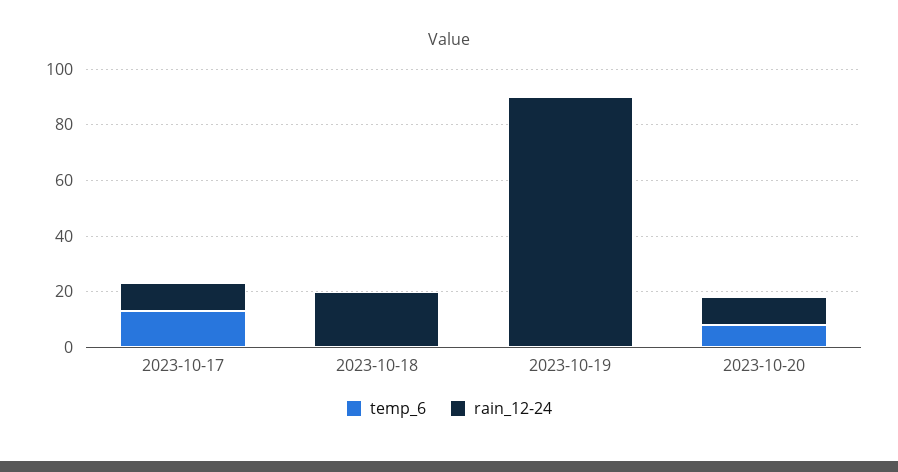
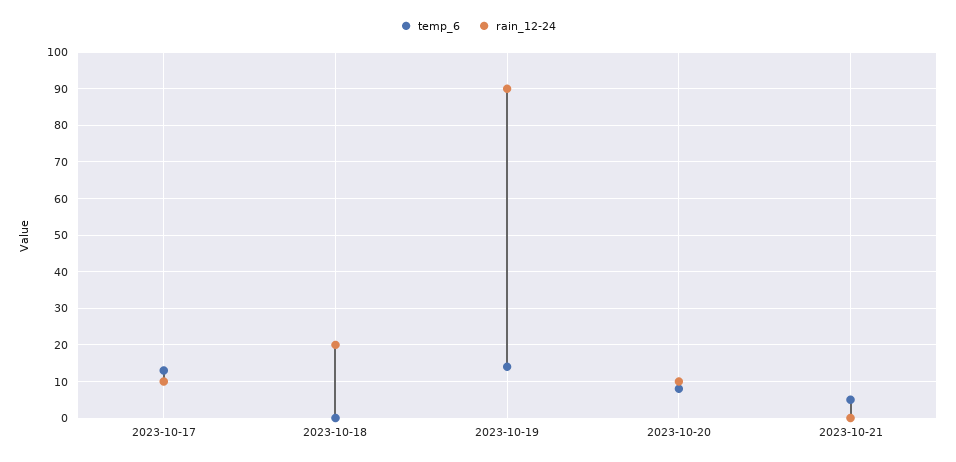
temp_6, 2023-10-19: 0 -> 15
temp_6, 2023-10-21: none -> 5
rain_12-24, 2023-10-21: none -> 0

